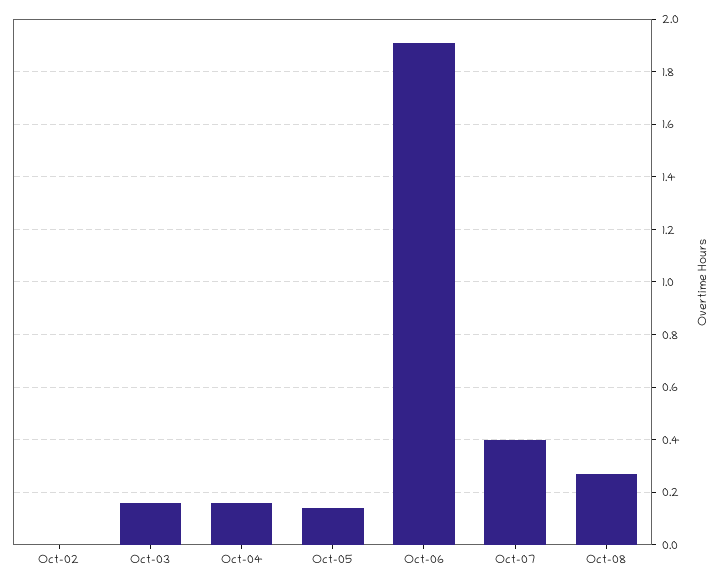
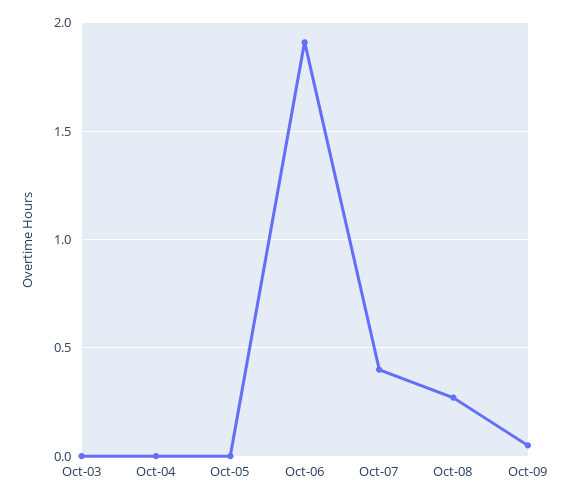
Oct-02: 0 -> none
Oct-03: 0.15 -> 0
Oct-04: 0.15 -> 0
Oct-05: 0.15 -> 0
Oct-09: none -> 0.05

